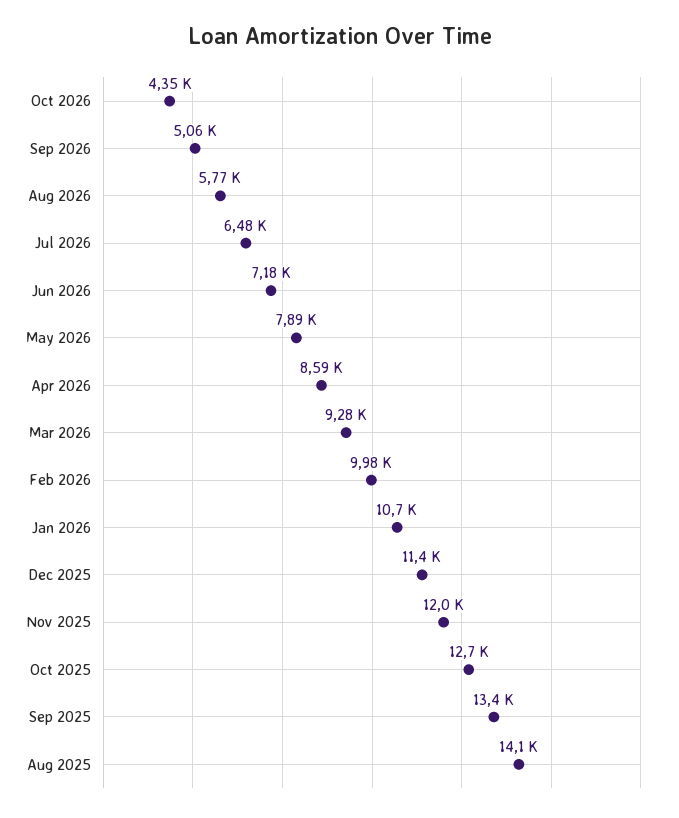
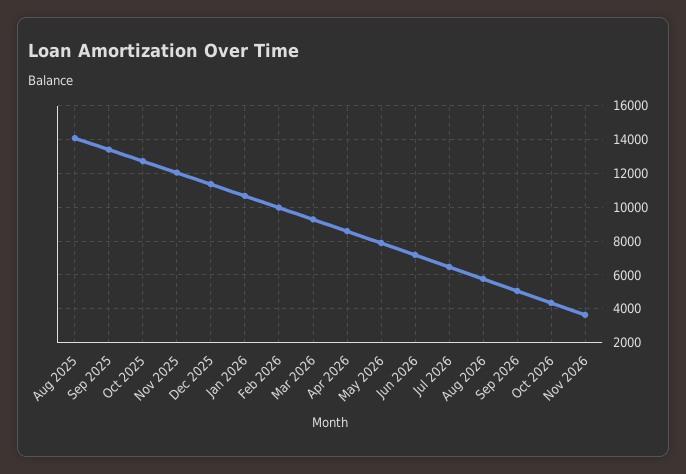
Nov 2026: none -> 3500

